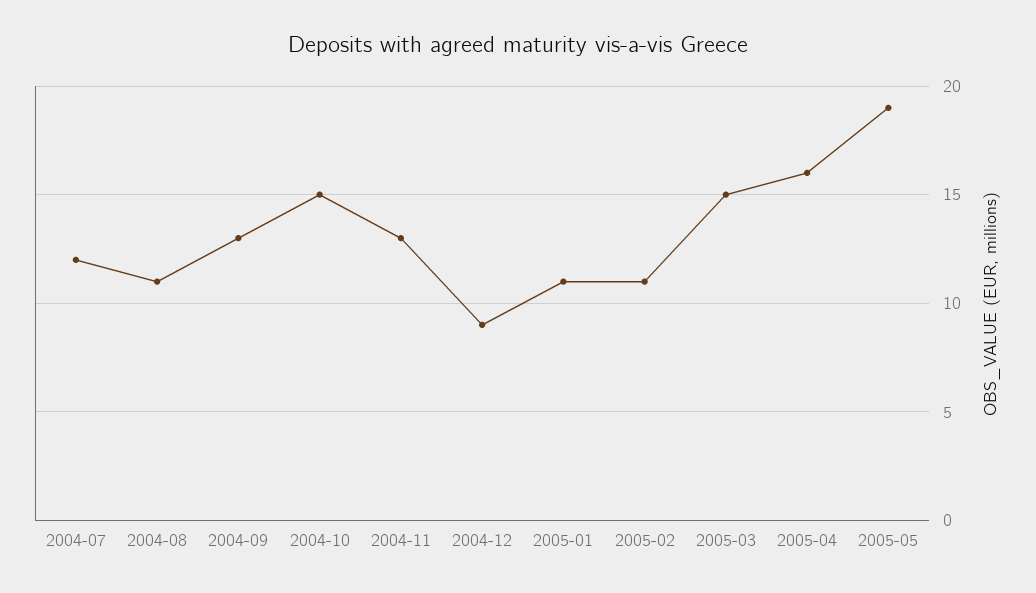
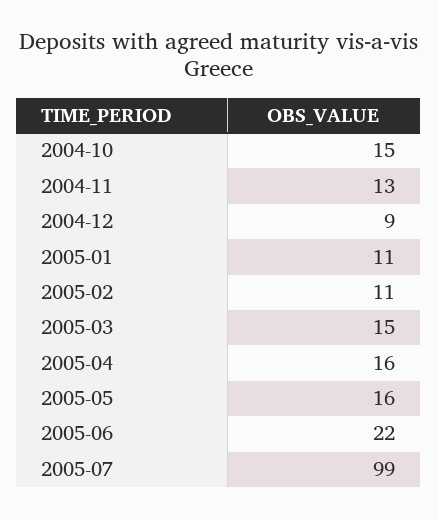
2004-07: 12 -> none
2004-08: 11 -> none
2004-09: 13 -> none
2005-05: 19 -> 16
2005-06: none -> 22
2005-07: none -> 99

